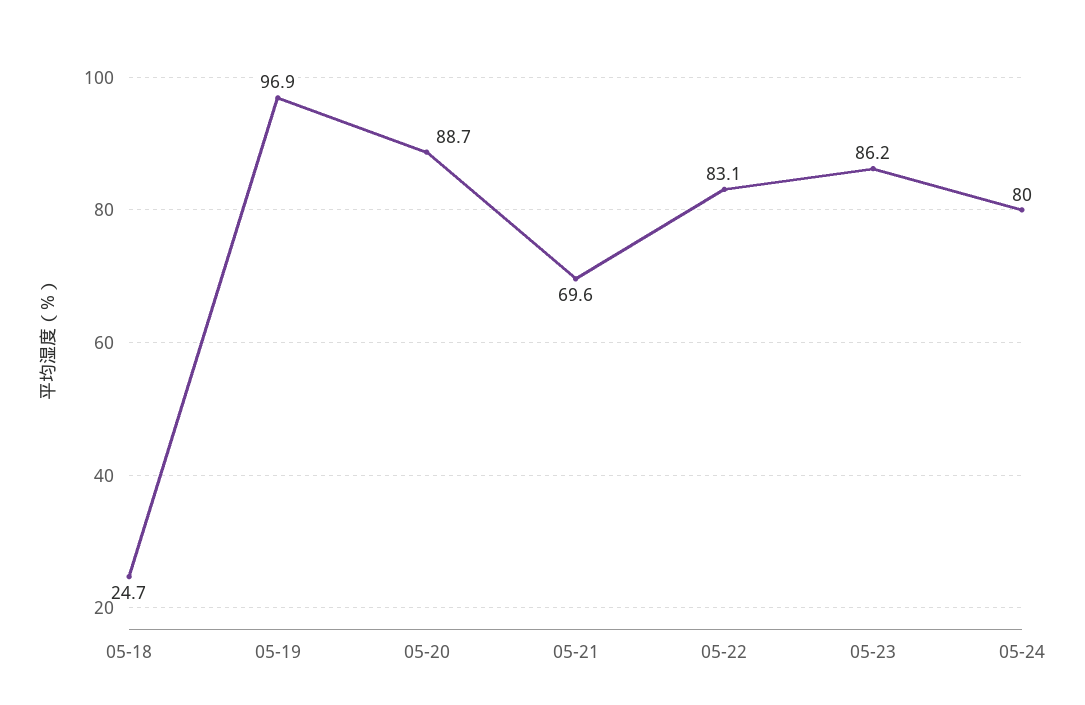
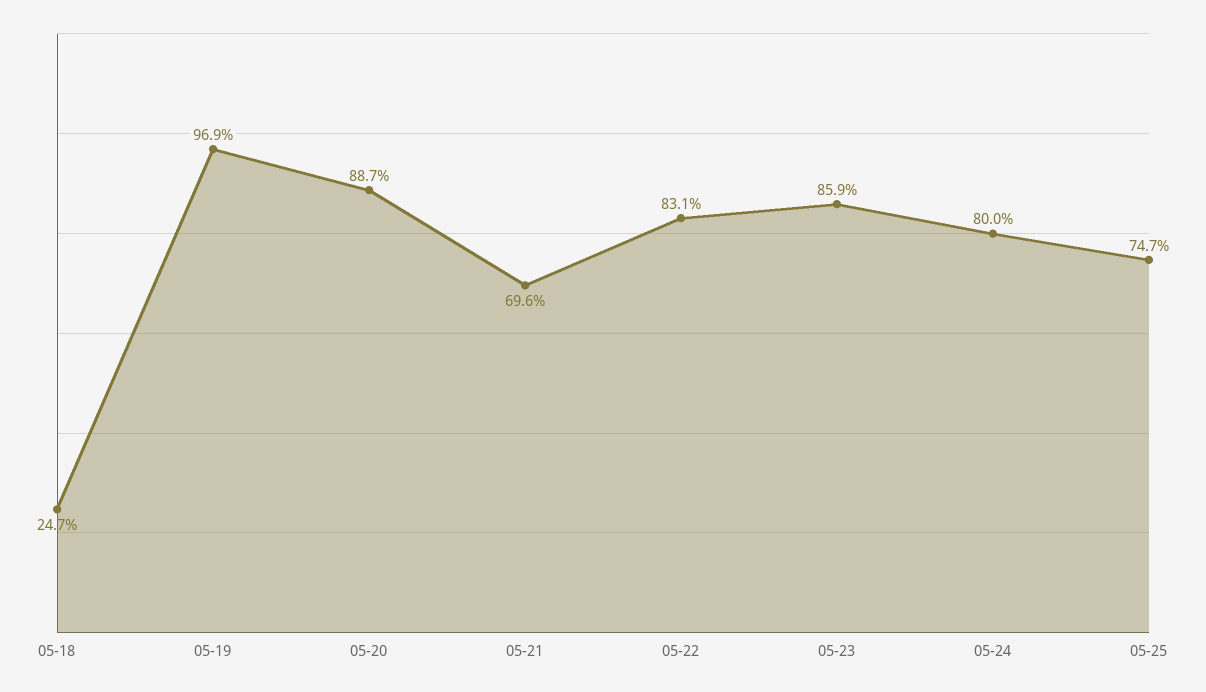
05-23: 86.2 -> 85.9
05-25: none -> 74.7

